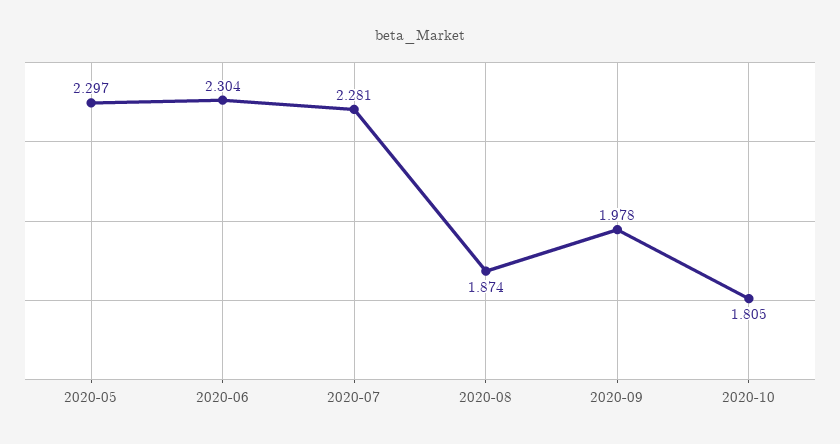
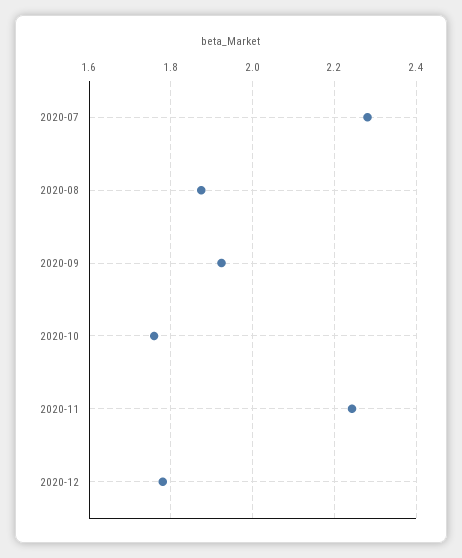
2020-05: 2.297 -> none
2020-06: 2.304 -> none
2020-09: 1.978 -> 1.92
2020-10: 1.805 -> 1.76
2020-11: none -> 2.24
2020-12: none -> 1.78

